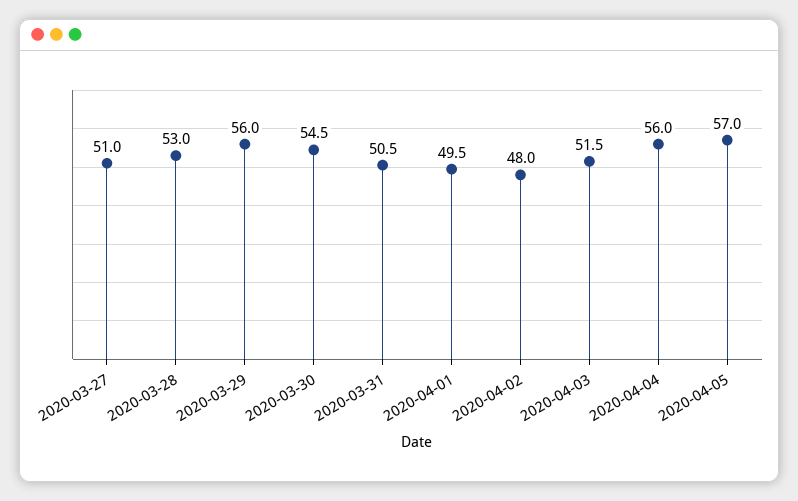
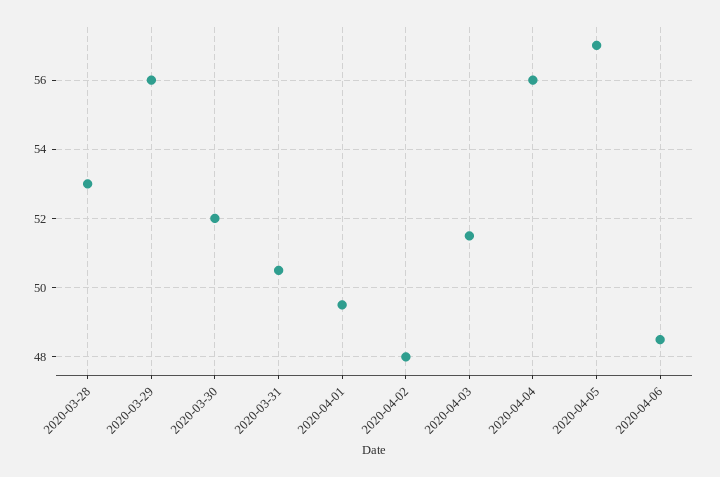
2020-03-27: 51 -> none
2020-03-30: 54.5 -> 52
2020-04-06: none -> 48.5

